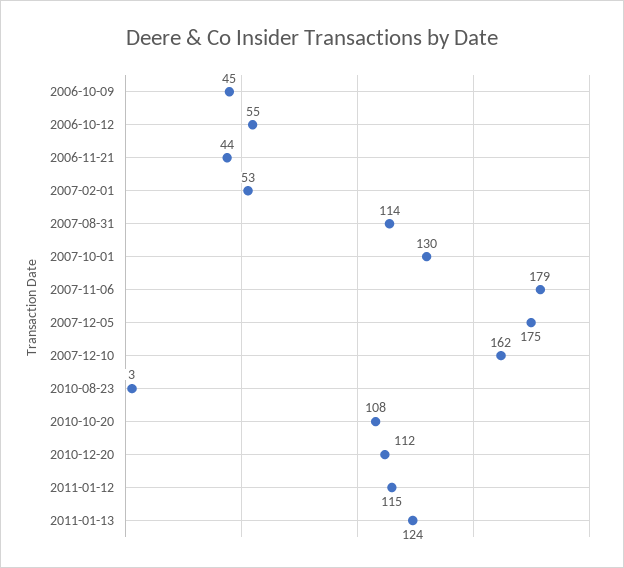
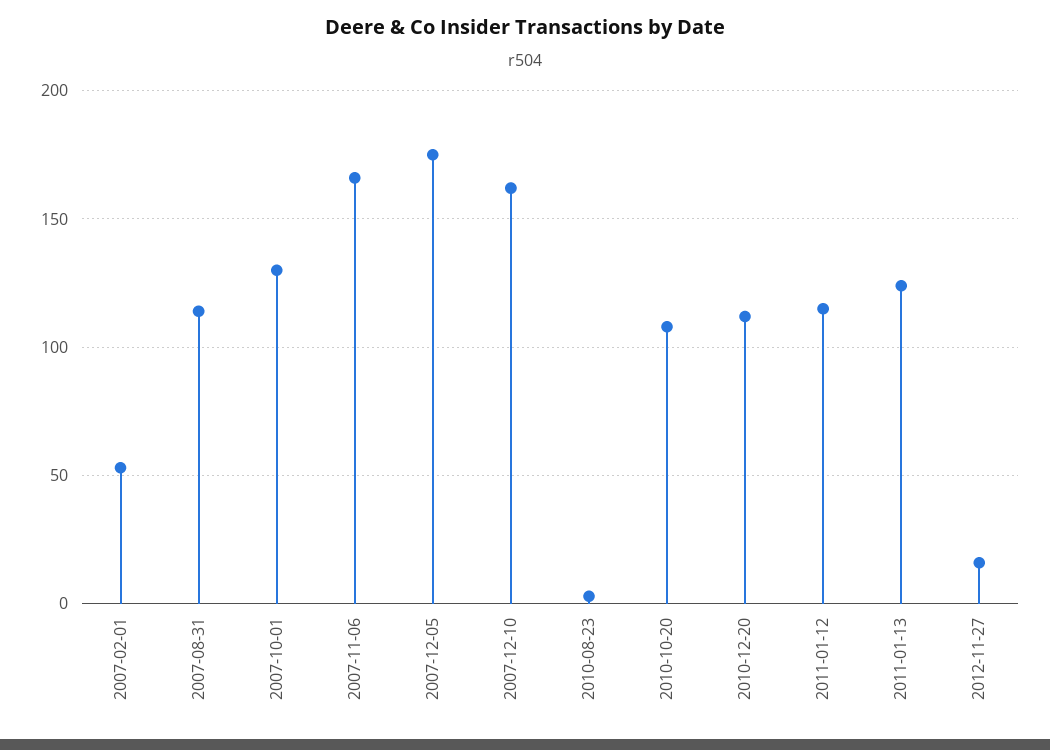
2006-10-09: 45 -> none
2006-10-12: 55 -> none
2006-11-21: 44 -> none
2007-11-06: 179 -> 165
2012-11-27: none -> 15

